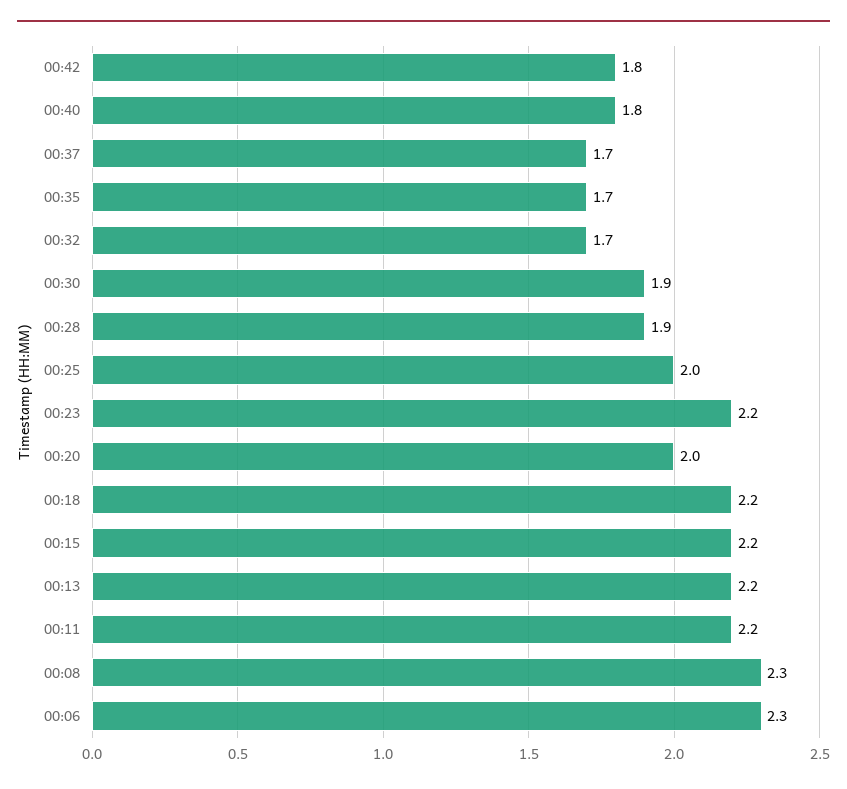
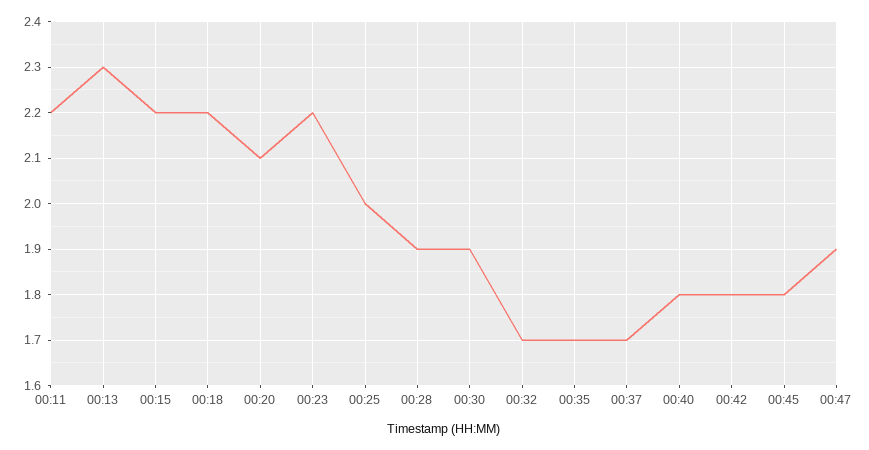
00:20: 2 -> 2.1
00:13: 2.2 -> 2.3
00:08: 2.3 -> none
00:06: 2.3 -> none
00:45: none -> 1.8
00:47: none -> 1.9

